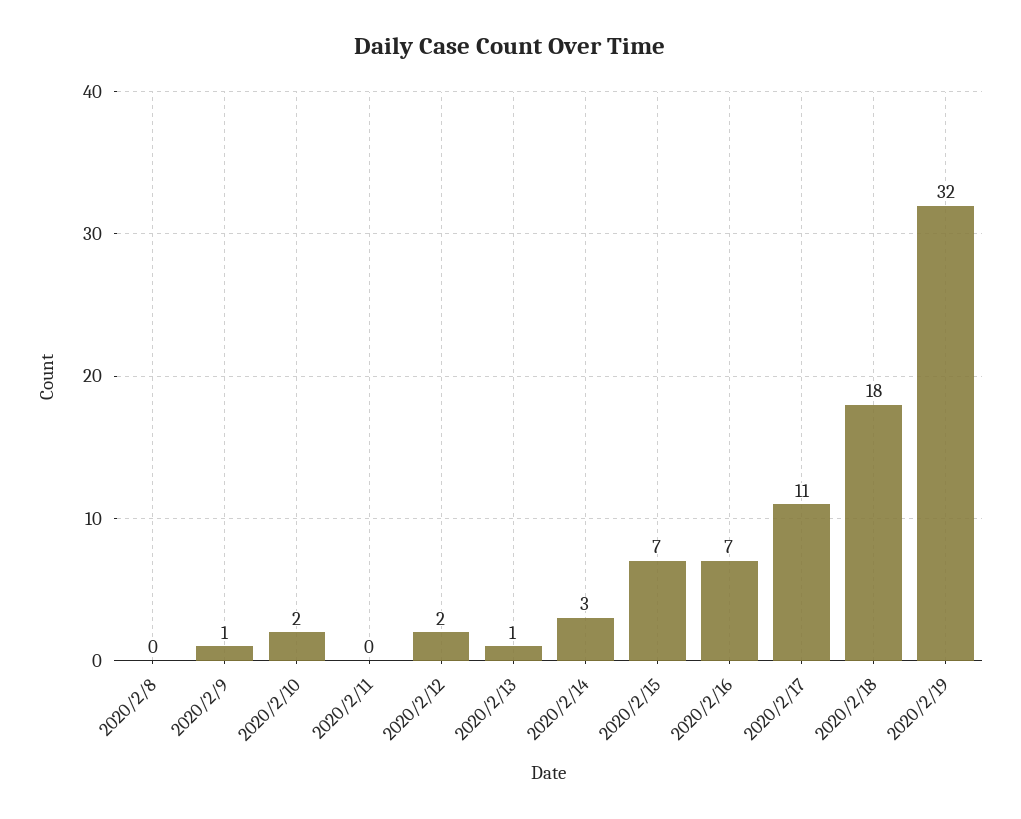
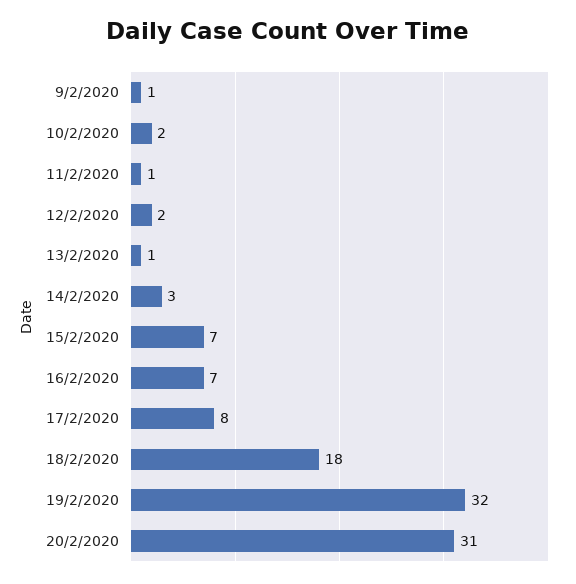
2020/2/8: 0 -> none
2020/2/11: 0 -> 1
2020/2/17: 11 -> 8
20/2/2020: none -> 31

